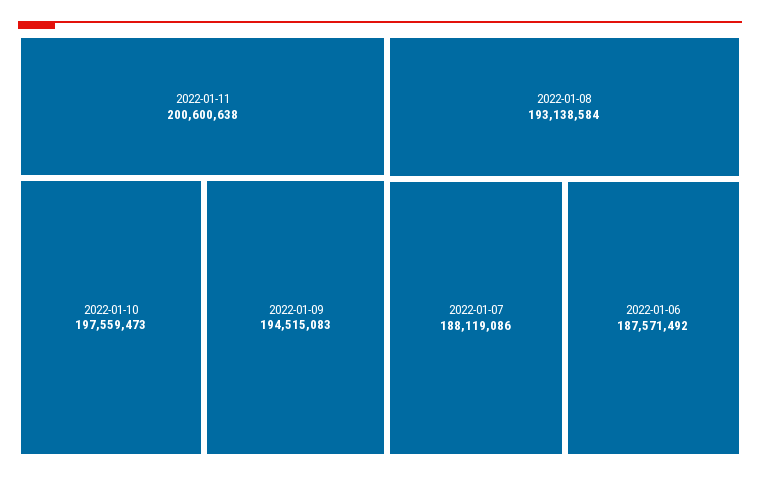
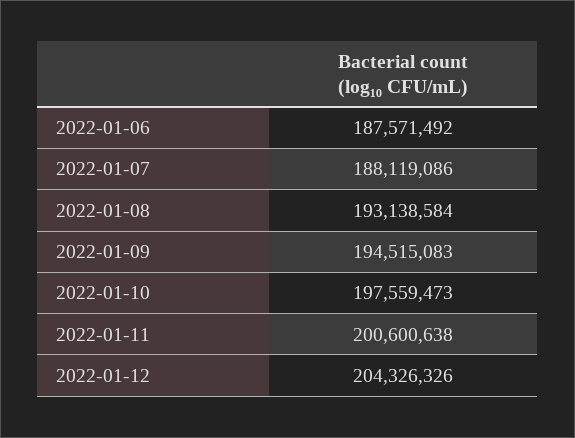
2022-01-12: none -> 204326326

